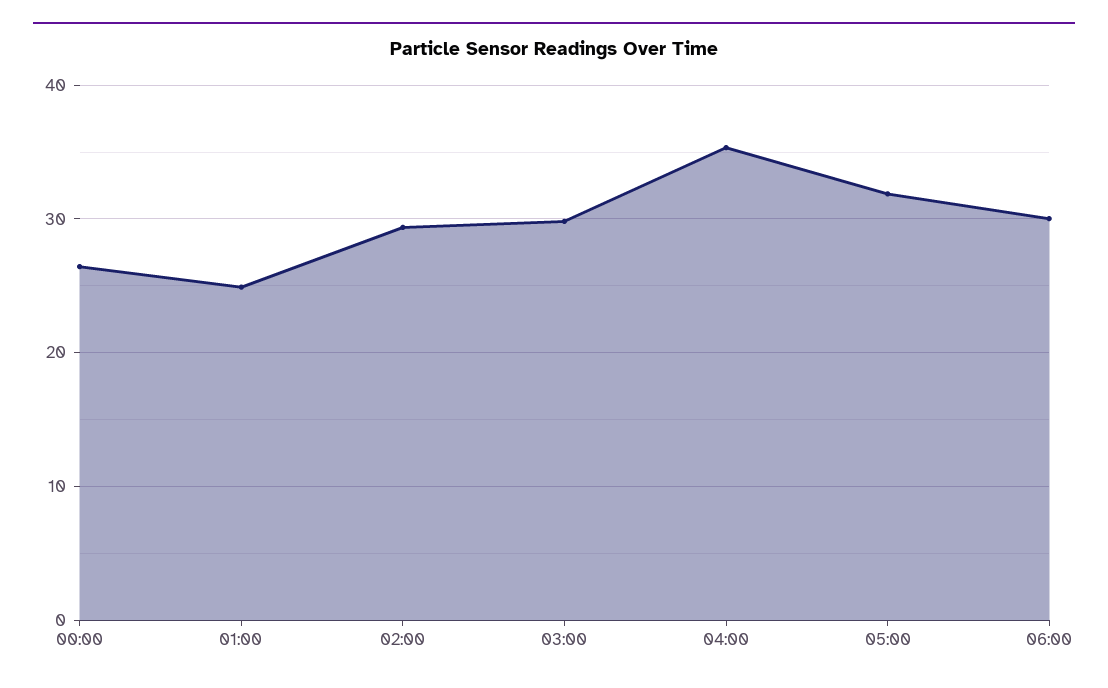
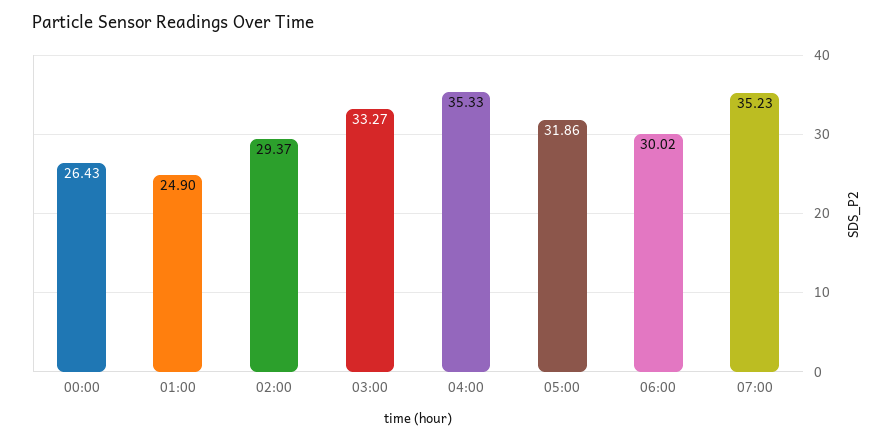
03:00: 30 -> 33.27
07:00: none -> 35.23

